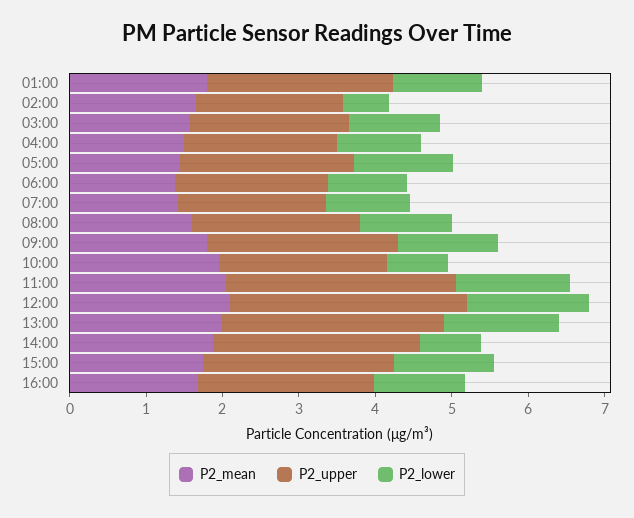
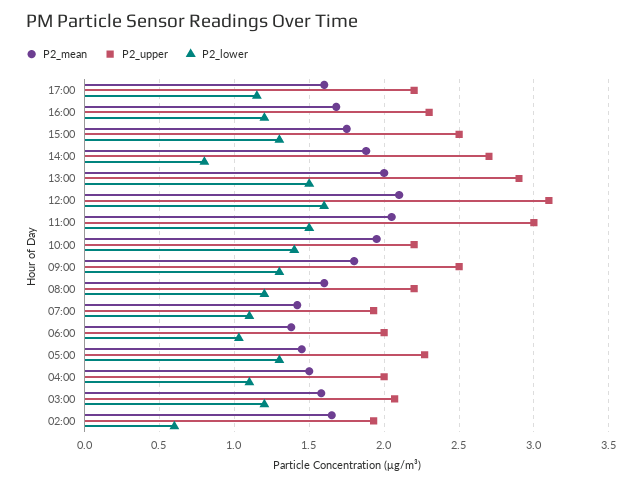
P2_mean, 01:00: 1.8 -> none
P2_upper, 01:00: 2.4 -> none
P2_lower, 01:00: 1.2 -> none
P2_lower, 10:00: 0.8 -> 1.4
P2_mean, 17:00: none -> 1.6
P2_upper, 17:00: none -> 2.2
P2_lower, 17:00: none -> 1.15

